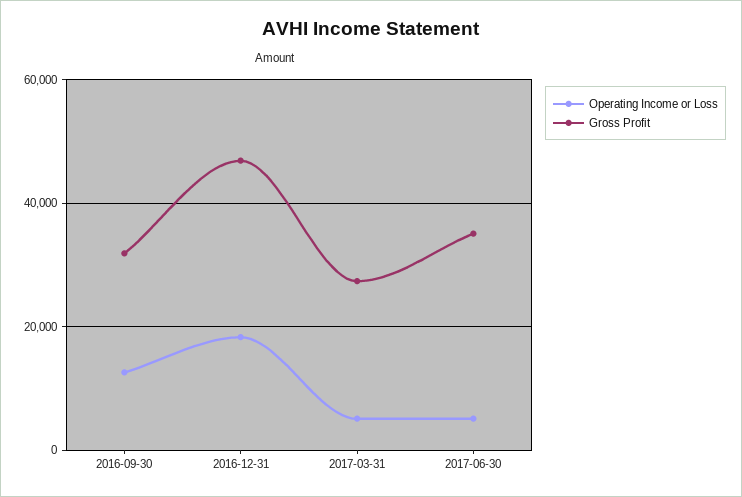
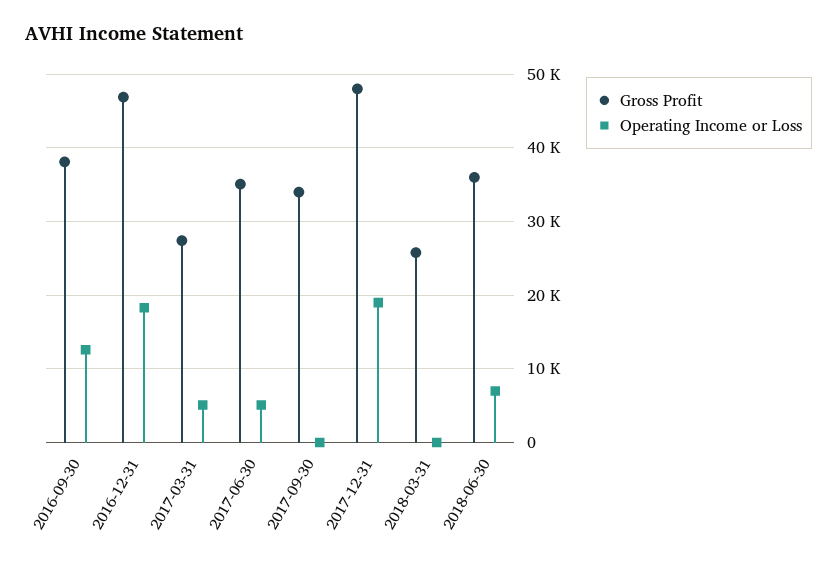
Gross Profit, 2016-09-30: 32000 -> 38000
Gross Profit, 2017-09-30: none -> 34000
Operating Income or Loss, 2017-09-30: none -> 0
Gross Profit, 2017-12-31: none -> 48000
Operating Income or Loss, 2017-12-31: none -> 19000
Gross Profit, 2018-03-31: none -> 26000
Operating Income or Loss, 2018-03-31: none -> 0
Gross Profit, 2018-06-30: none -> 36000
Operating Income or Loss, 2018-06-30: none -> 7000

